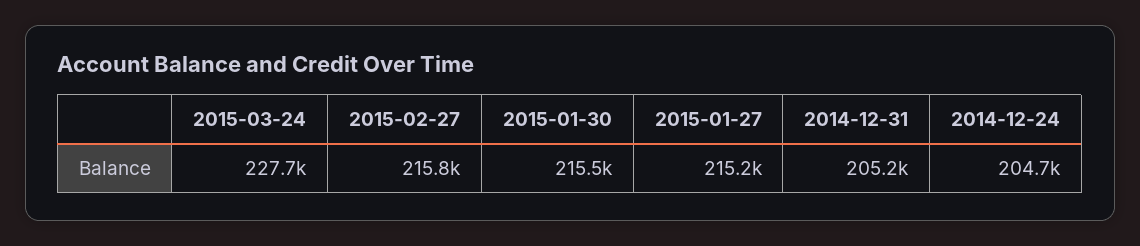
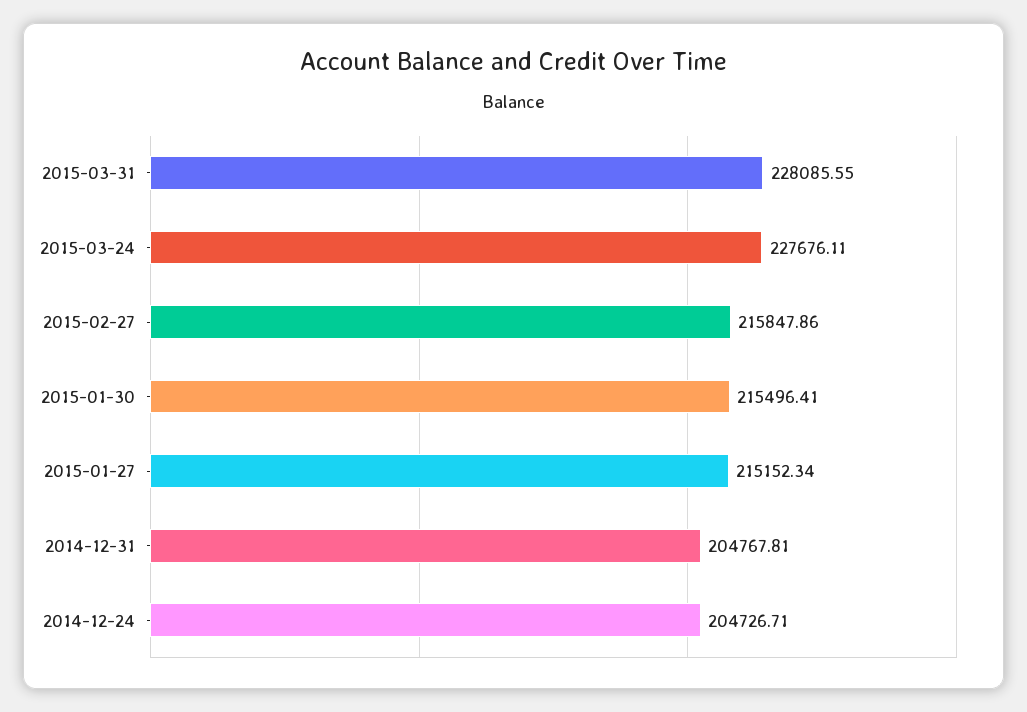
2014-12-31: 205200 -> 204767.81
2015-03-31: none -> 228085.55

